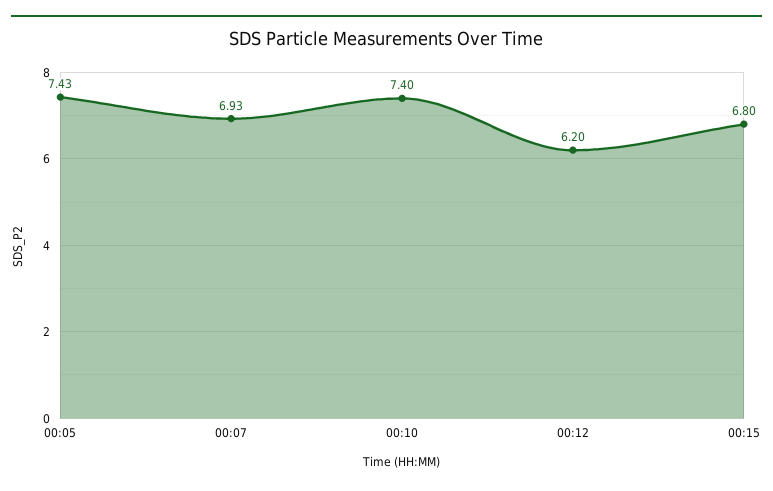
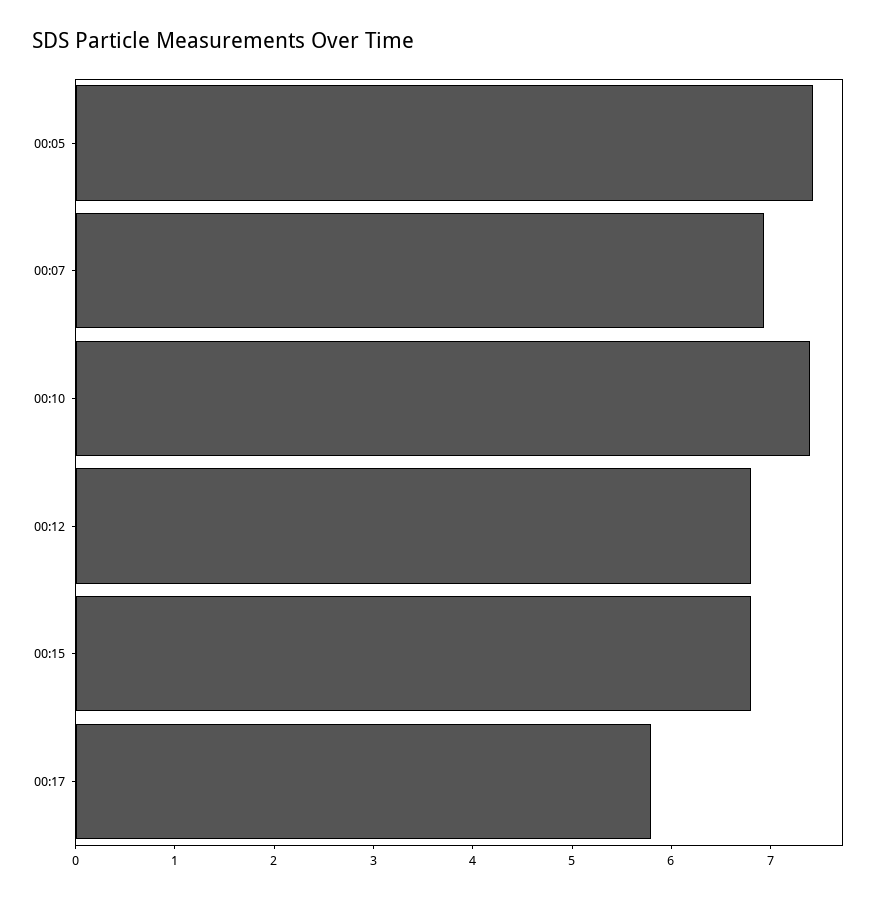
00:12: 6.2 -> 6.8
00:17: none -> 5.8

